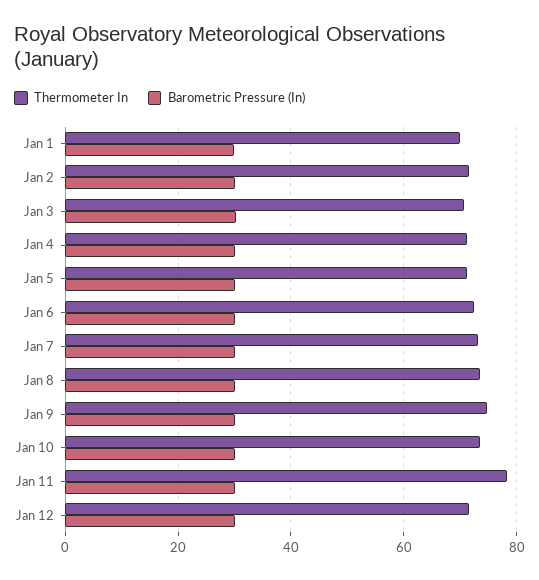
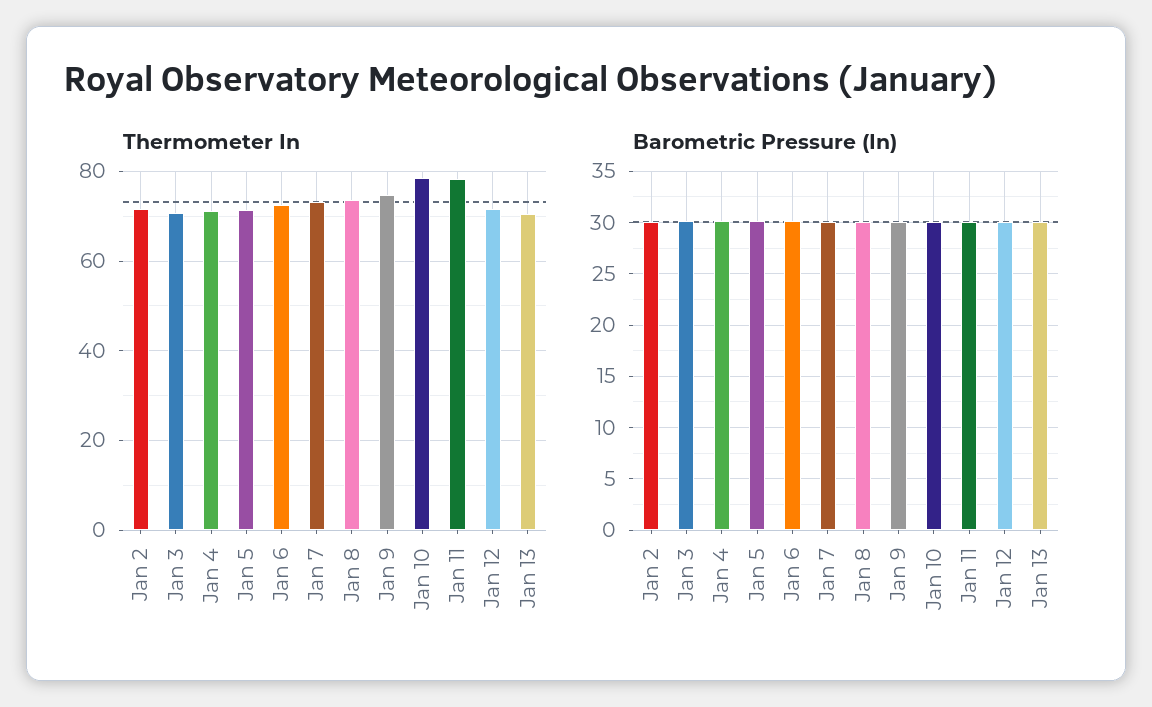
Thermometer In, Jan 1: 70 -> none
Barometric Pressure (In), Jan 1: 30 -> none
Thermometer In, Jan 10: 74 -> 78
Thermometer In, Jan 13: none -> 70
Barometric Pressure (In), Jan 13: none -> 30

